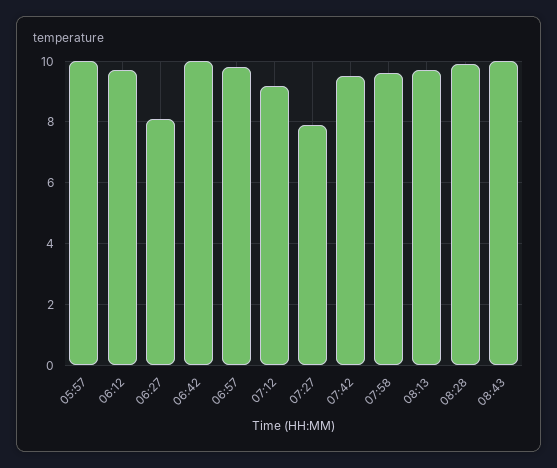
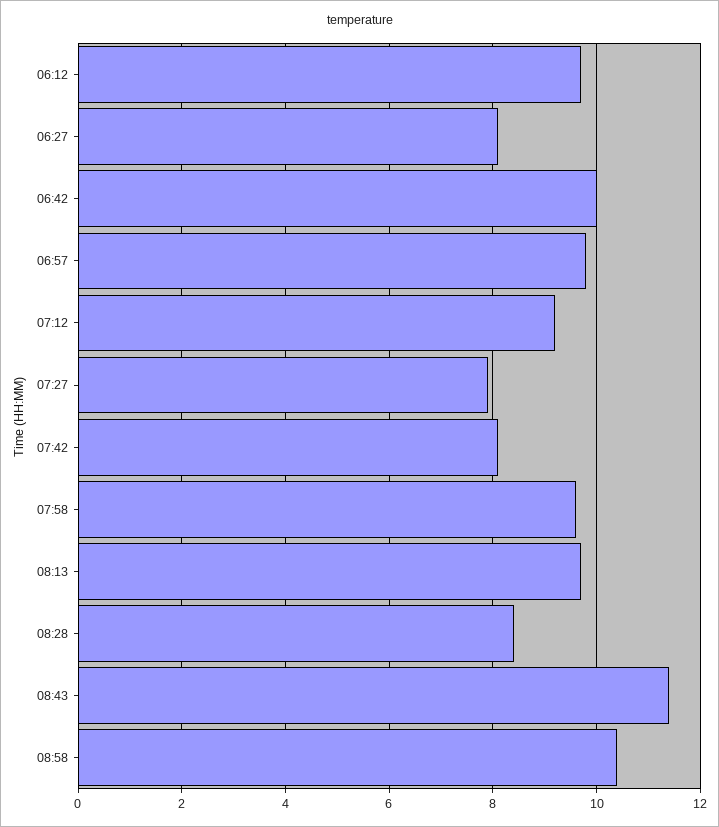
05:57: 10 -> none
07:42: 9.5 -> 8
08:28: 10 -> 8.5
08:43: 10 -> 11.5
08:58: none -> 10.5

